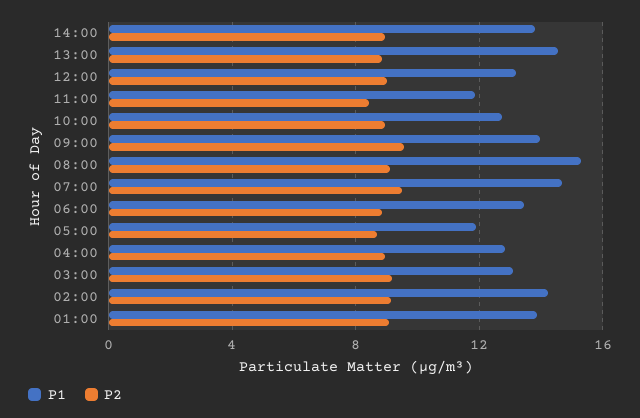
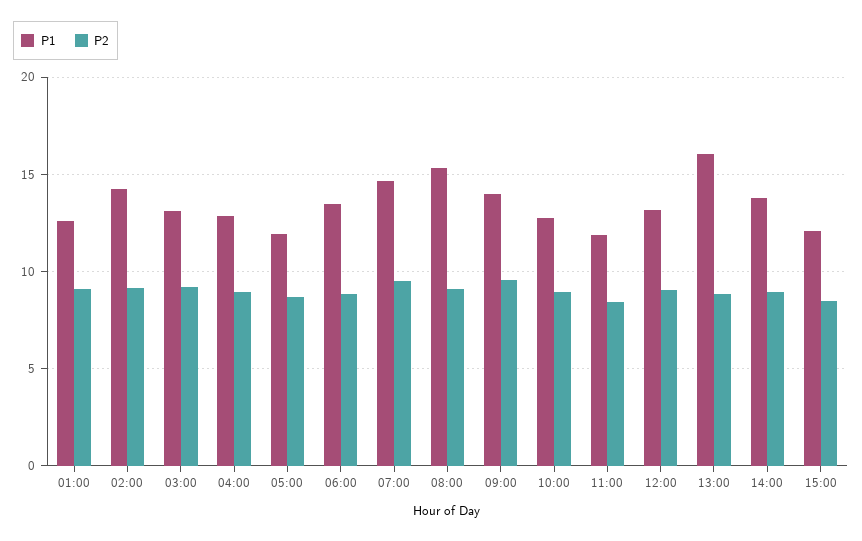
P1, 13:00: 14.5 -> 16
P1, 01:00: 14 -> 12.5
P1, 15:00: none -> 12
P2, 15:00: none -> 8.5

